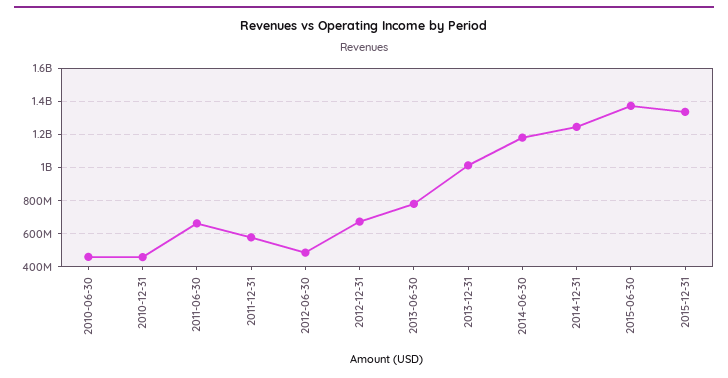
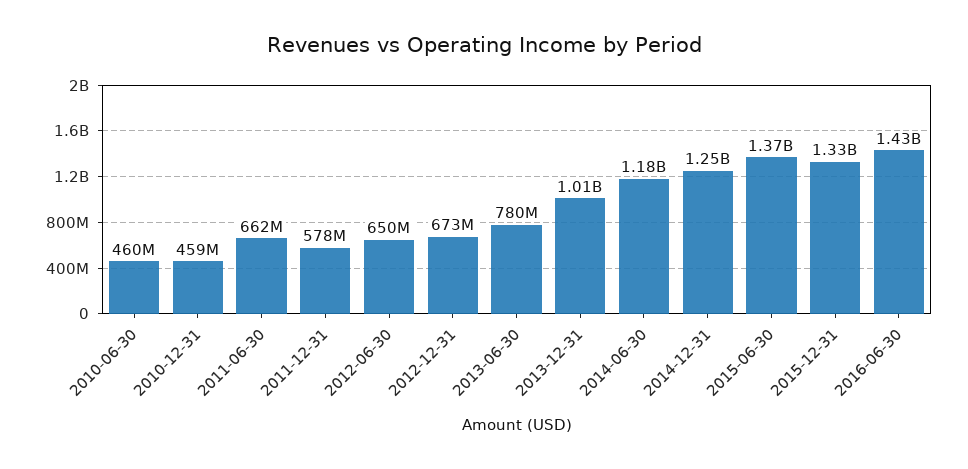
2012-06-30: 500000000 -> 650000000
2016-06-30: none -> 1430000000

